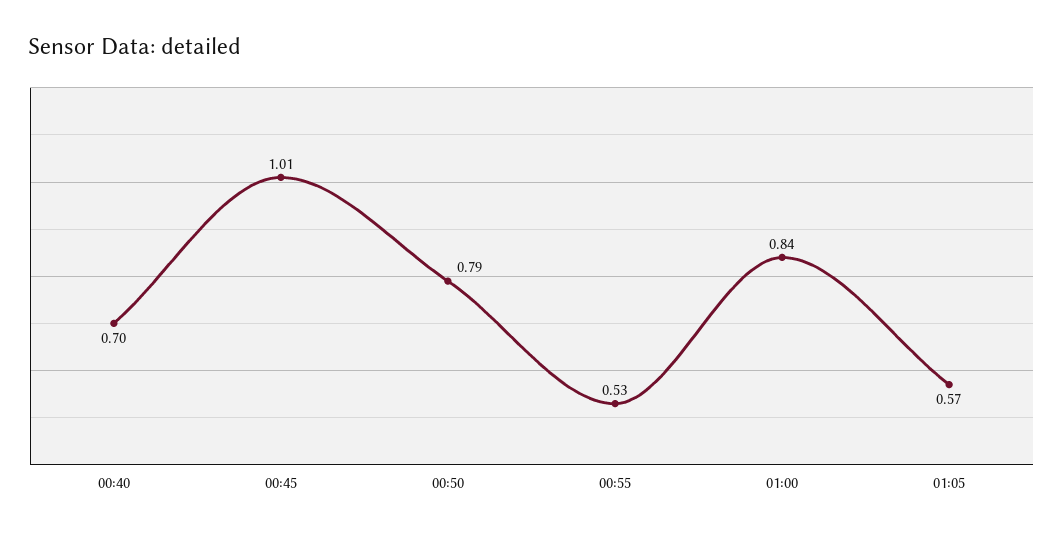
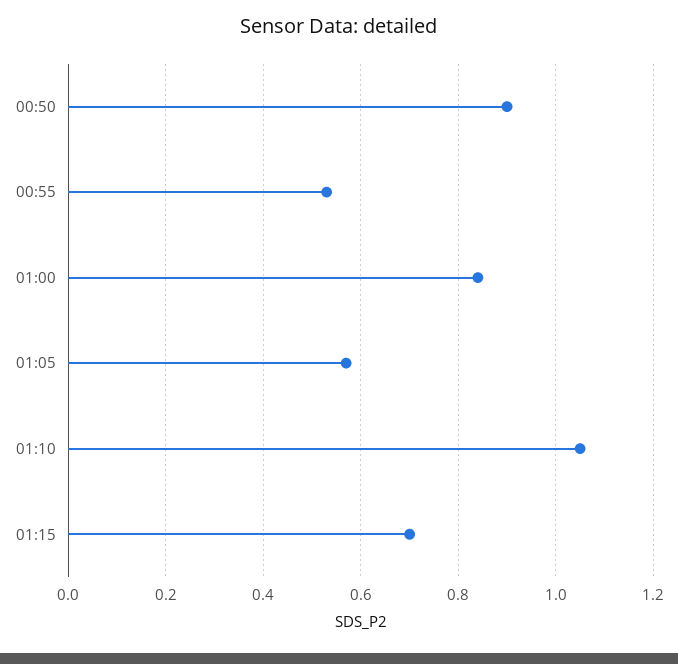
00:40: 0.7 -> none
00:45: 1.01 -> none
00:50: 0.79 -> 0.9
01:10: none -> 1.05
01:15: none -> 0.7

